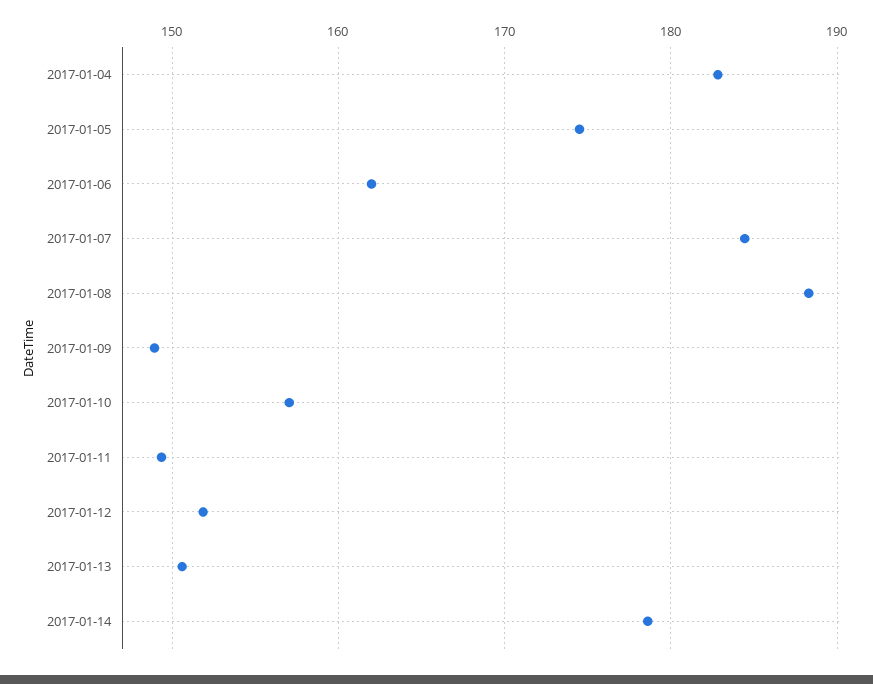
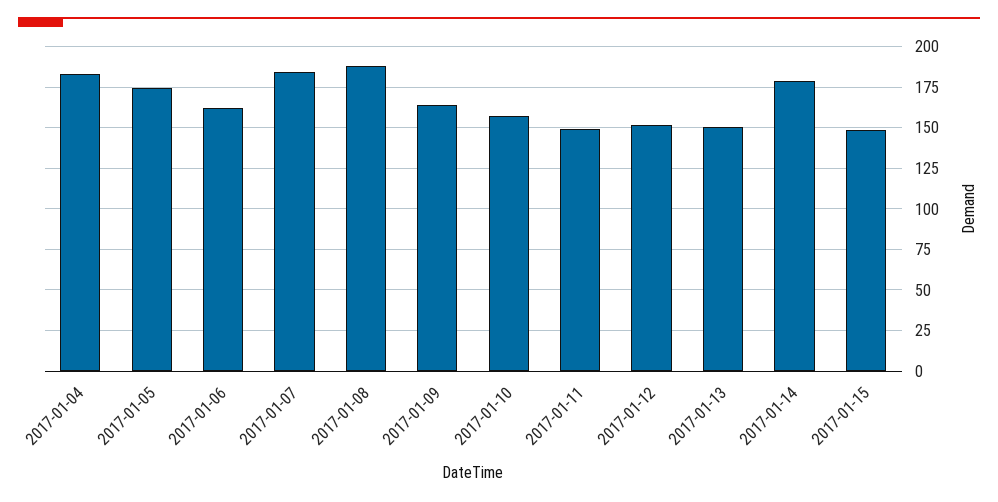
2017-01-09: 149 -> 165
2017-01-15: none -> 150

